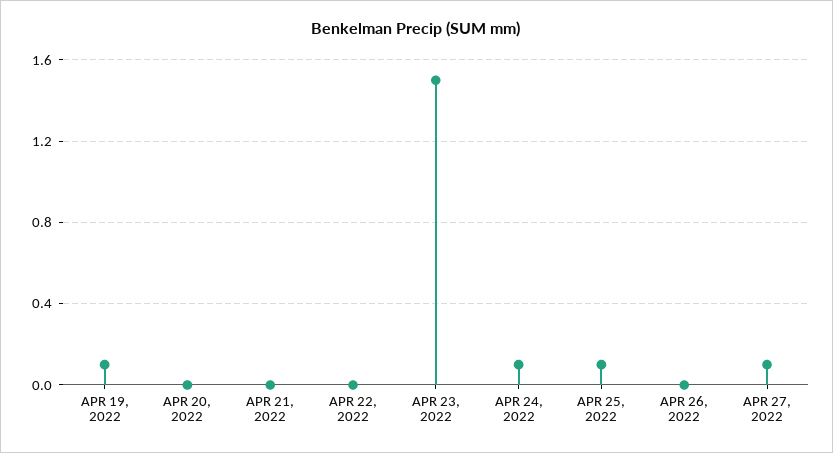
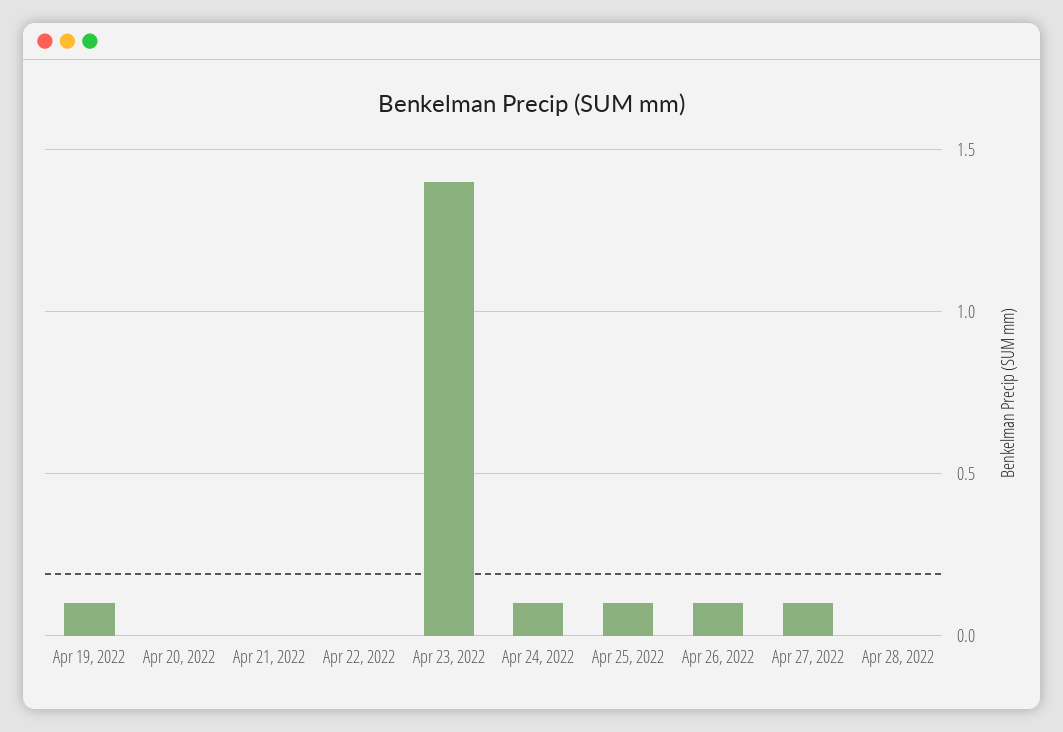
APR 23, 2022: 1.5 -> 1.4
APR 26, 2022: 0 -> 0.1
Apr 28, 2022: none -> 0

